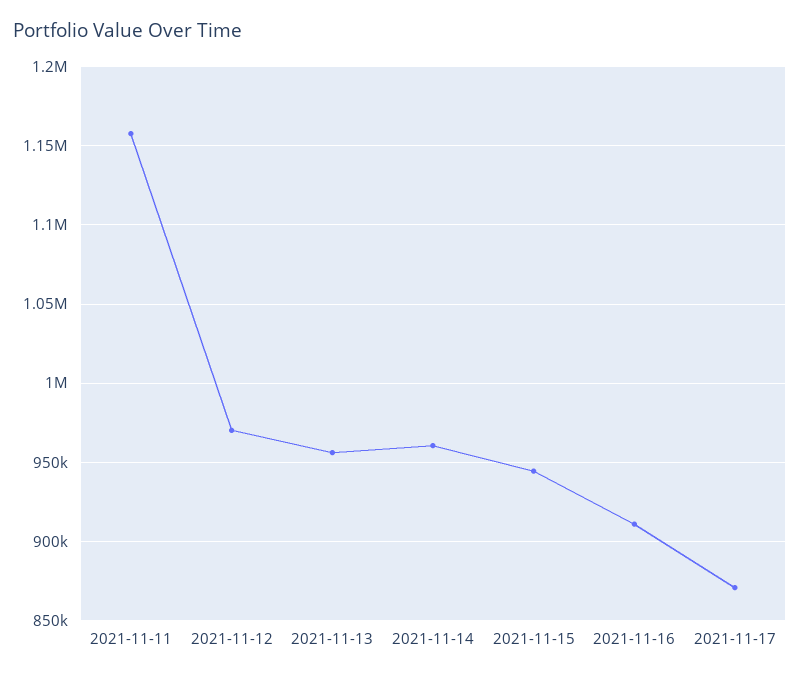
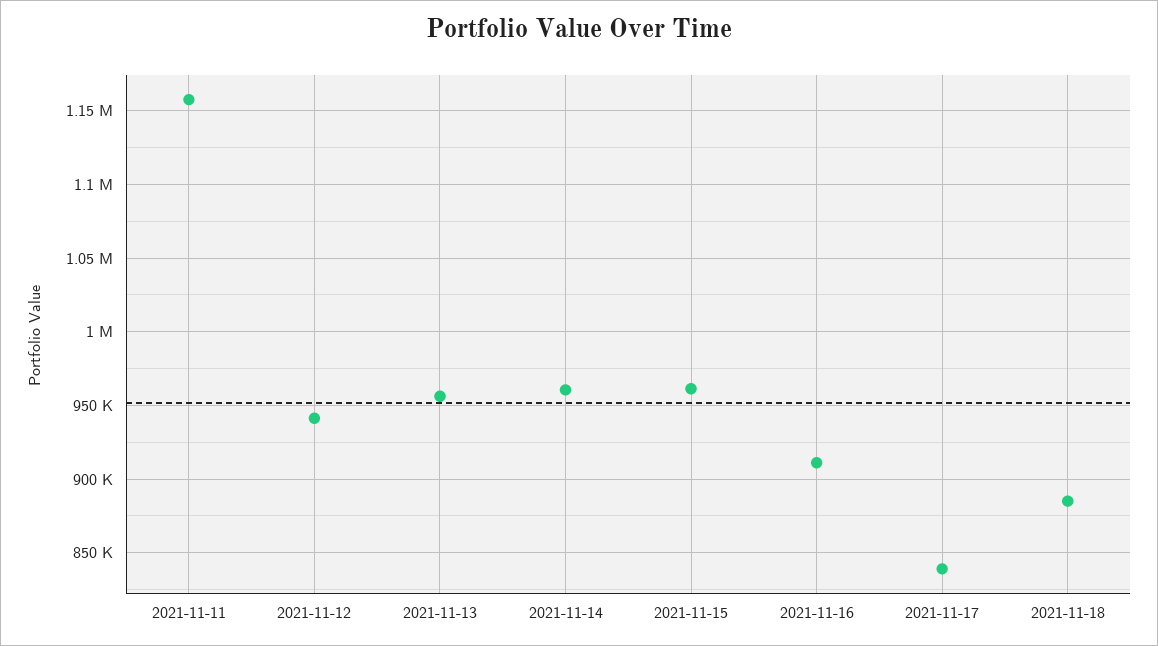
2021-11-12: 970000 -> 940000
2021-11-15: 945000 -> 960000
2021-11-17: 870000 -> 840000
2021-11-18: none -> 885000

